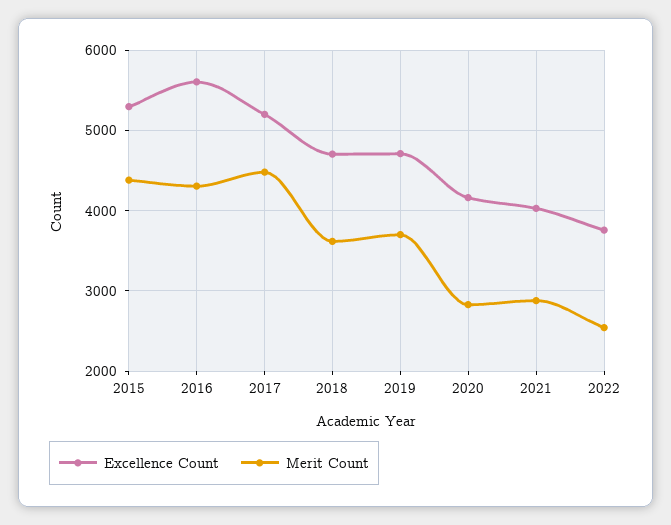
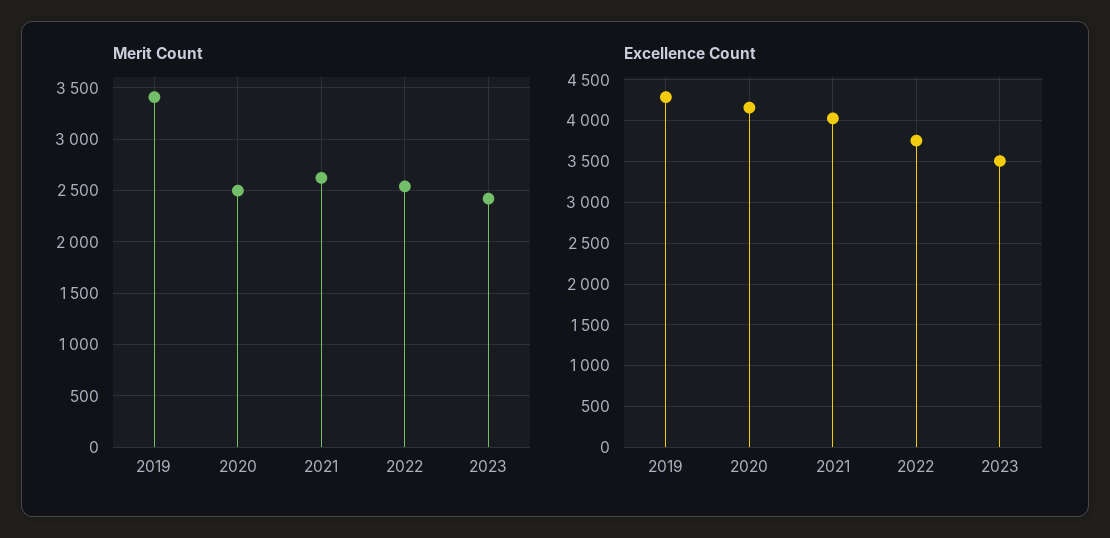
Excellence Count, 2015: 5300 -> none
Merit Count, 2015: 4400 -> none
Excellence Count, 2016: 5600 -> none
Merit Count, 2016: 4300 -> none
Excellence Count, 2017: 5200 -> none
Merit Count, 2017: 4500 -> none
Excellence Count, 2018: 4700 -> none
Merit Count, 2018: 3600 -> none
Excellence Count, 2019: 4700 -> 4300
Merit Count, 2019: 3700 -> 3400
Merit Count, 2020: 2800 -> 2500
Merit Count, 2021: 2900 -> 2600
Merit Count, 2023: none -> 2400
Excellence Count, 2023: none -> 3500

